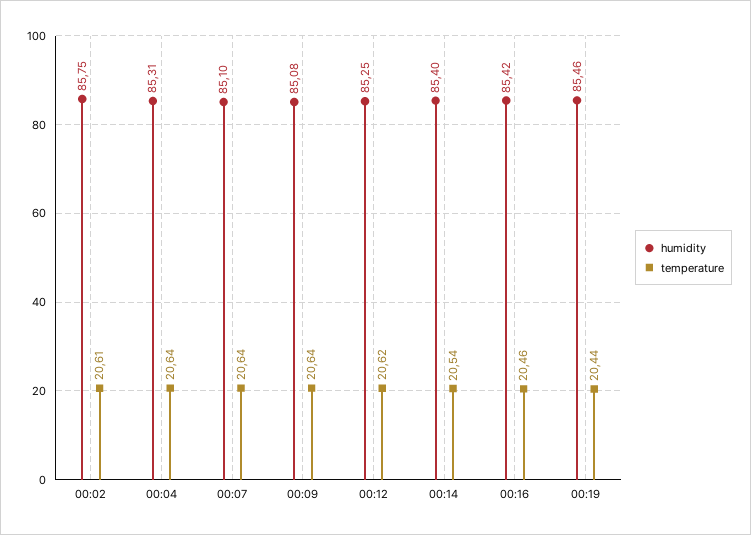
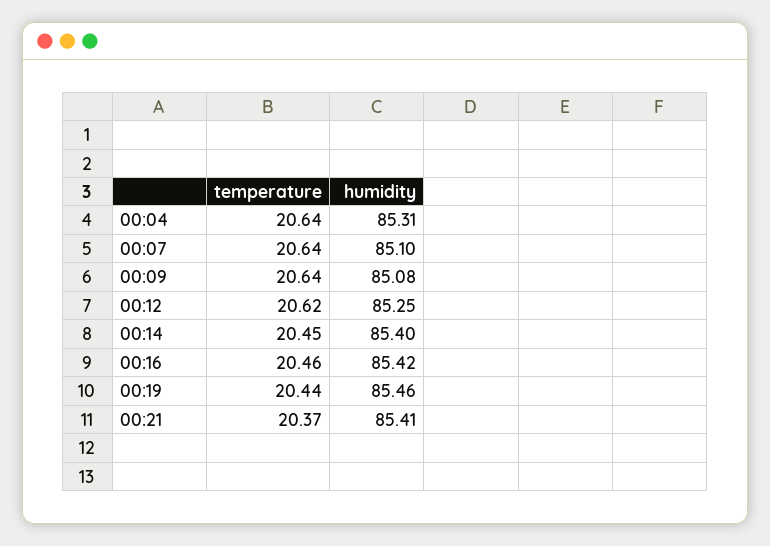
humidity, 00:02: 85.75 -> none
temperature, 00:02: 20.61 -> none
temperature, 00:14: 20.54 -> 20.45
temperature, 00:21: none -> 20.37
humidity, 00:21: none -> 85.41

